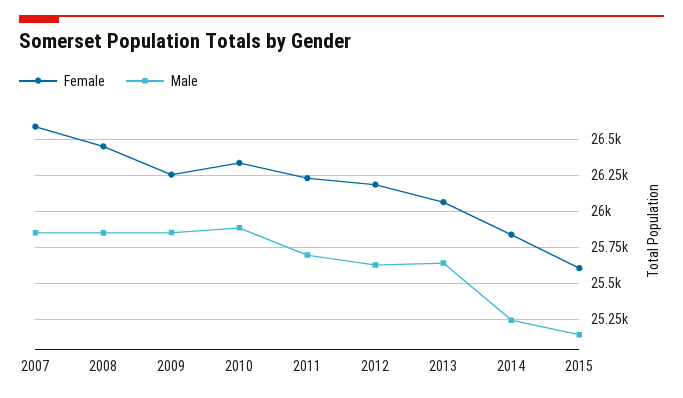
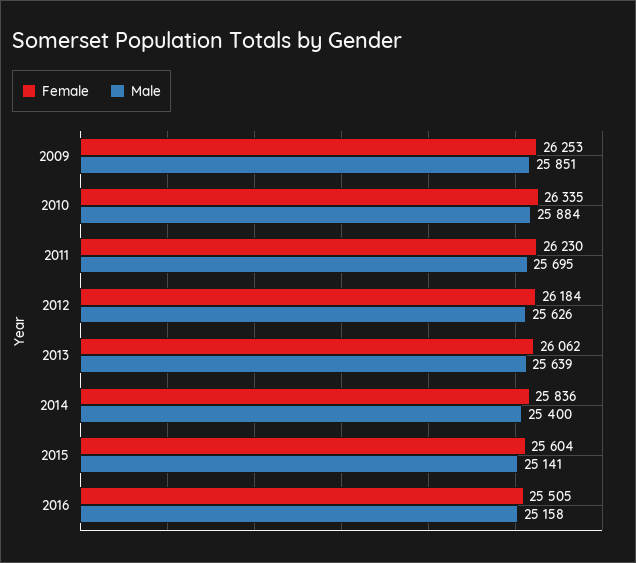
Female, 2007: 26600 -> none
Male, 2007: 25850 -> none
Female, 2008: 26450 -> none
Male, 2008: 25850 -> none
Male, 2014: 25250 -> 25400
Female, 2016: none -> 25505
Male, 2016: none -> 25158

